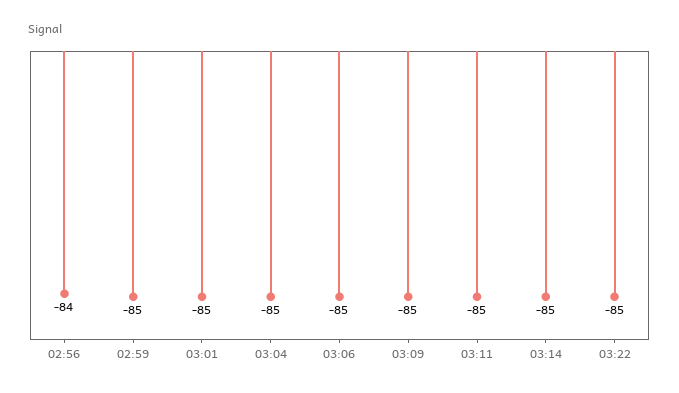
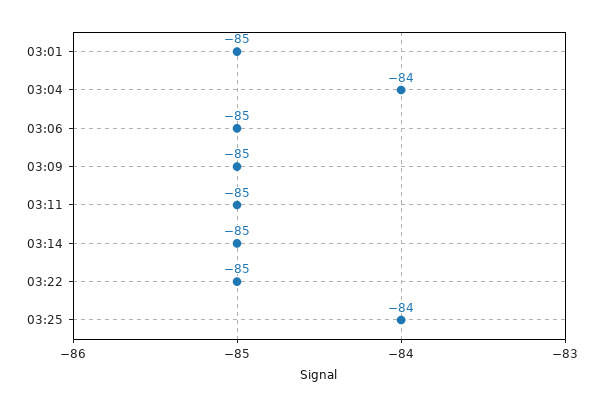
02:56: -84 -> none
02:59: -85 -> none
03:04: -85 -> -84
03:25: none -> -84

